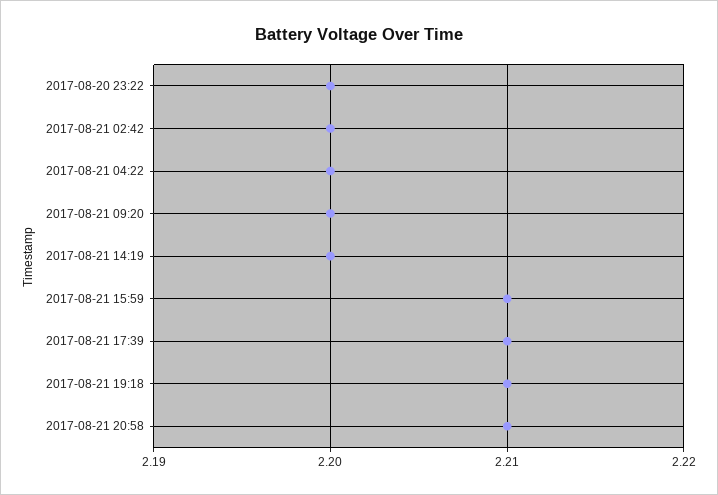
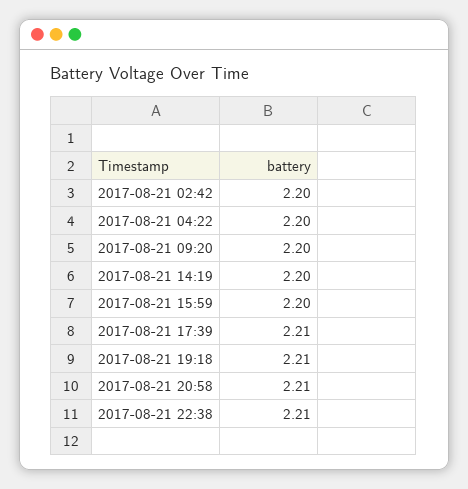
2017-08-20 23:22: 2.2 -> none
2017-08-21 15:59: 2.21 -> 2.2
2017-08-21 22:38: none -> 2.21

